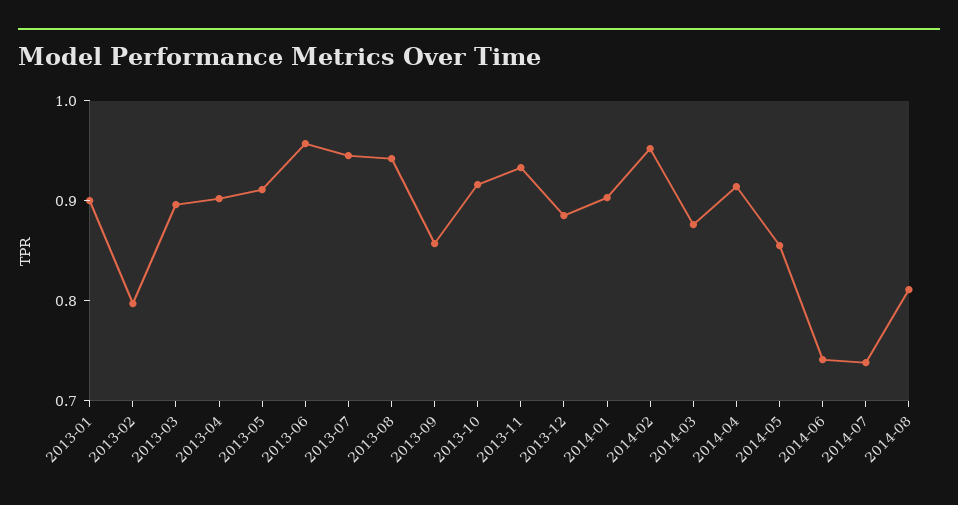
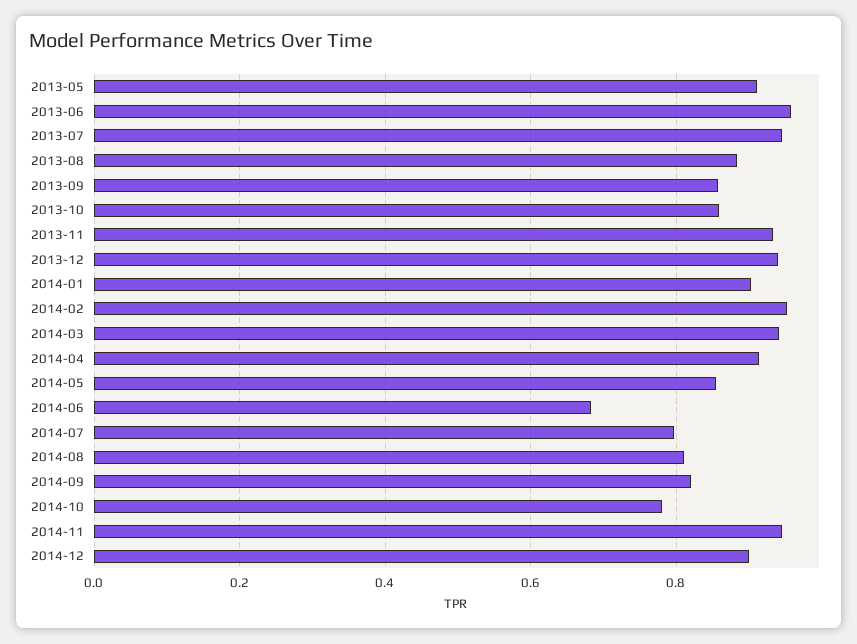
2013-01: 0.9 -> none
2013-02: 0.8 -> none
2013-03: 0.9 -> none
2013-04: 0.9 -> none
2013-08: 0.94 -> 0.88
2013-10: 0.92 -> 0.86
2013-12: 0.88 -> 0.94
2014-03: 0.88 -> 0.94
2014-06: 0.74 -> 0.68
2014-07: 0.74 -> 0.8
2014-09: none -> 0.82
2014-10: none -> 0.78
2014-11: none -> 0.94
2014-12: none -> 0.9

